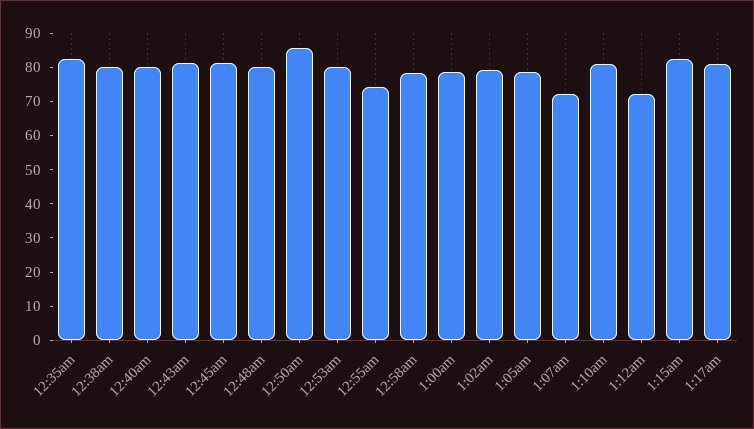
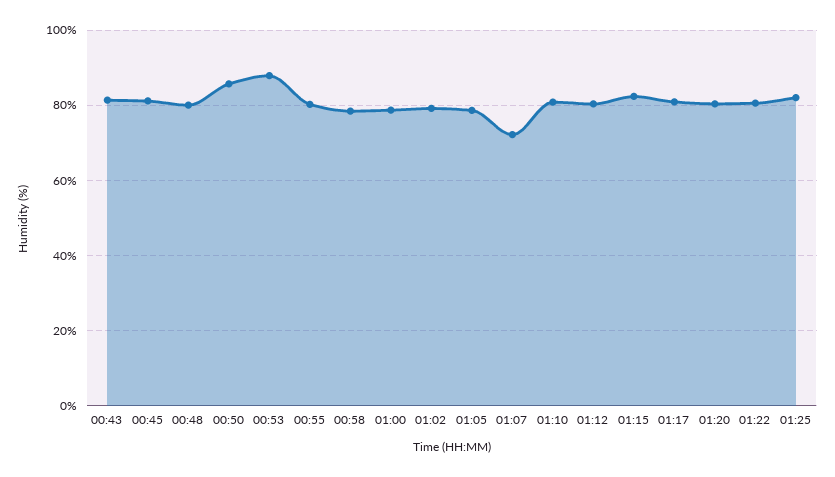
12:35am: 82.5 -> none
12:38am: 80 -> none
12:40am: 80 -> none
12:53am: 80 -> 88
12:55am: 75 -> 80
1:12am: 72.5 -> 80
01:20: none -> 80
01:22: none -> 80
01:25: none -> 82

